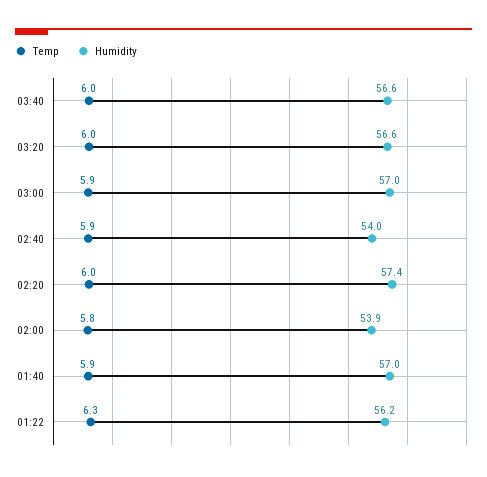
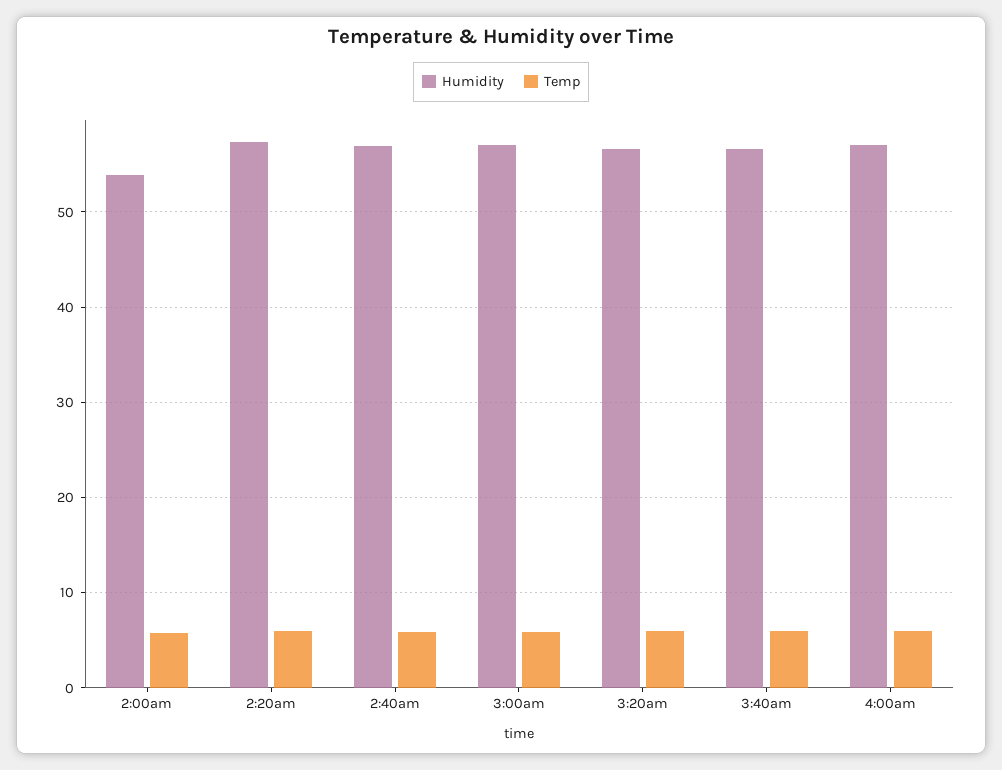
Humidity, 02:40: 54 -> 57
Temp, 01:40: 5.9 -> none
Humidity, 01:40: 57 -> none
Temp, 01:22: 6.3 -> none
Humidity, 01:22: 56.2 -> none
Humidity, 4:00am: none -> 57
Temp, 4:00am: none -> 6

